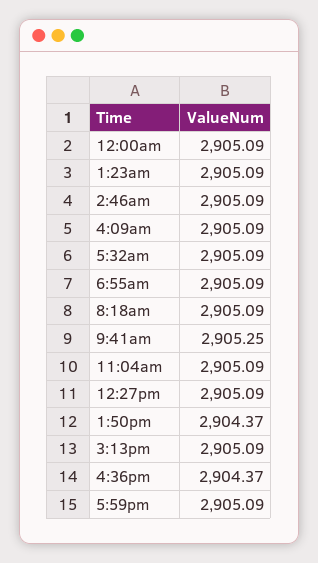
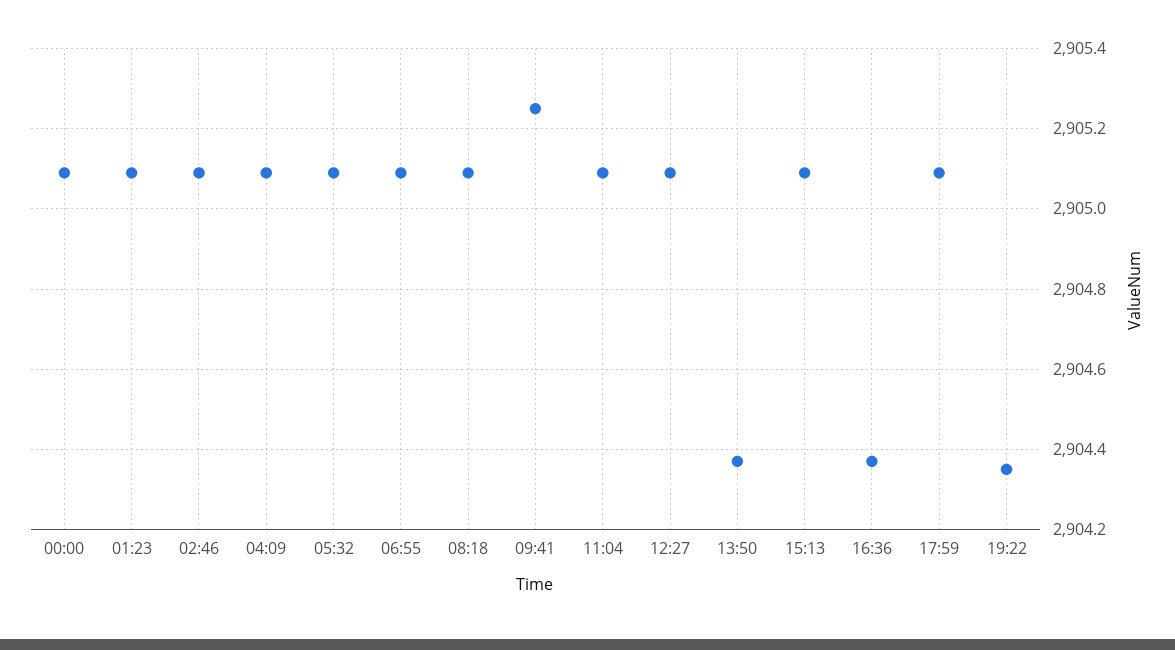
19:22: none -> 2904.35

